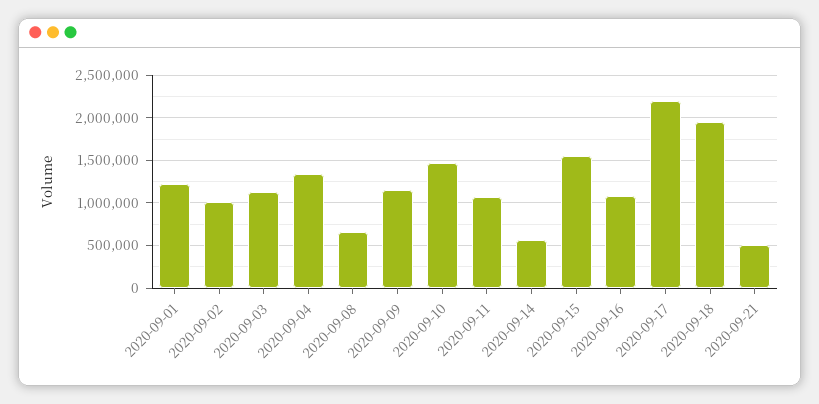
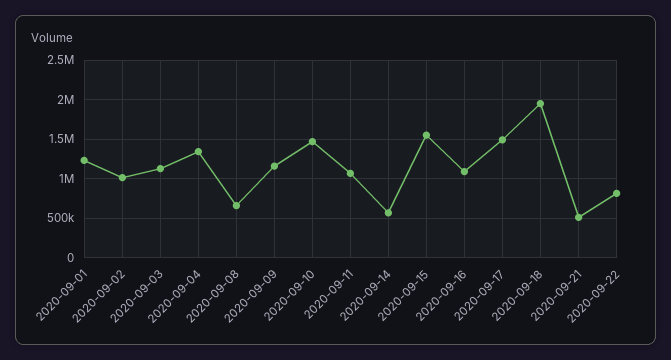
2020-09-17: 2200000 -> 1500000
2020-09-22: none -> 800000

